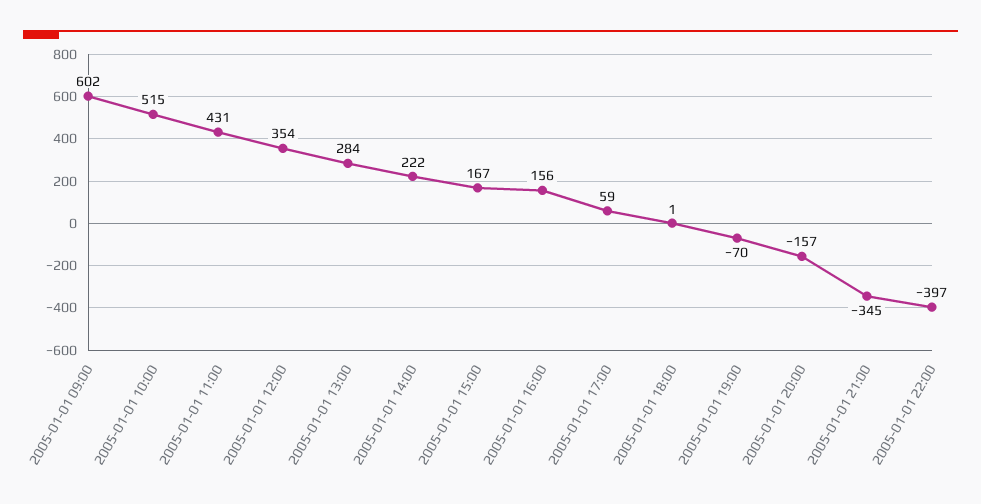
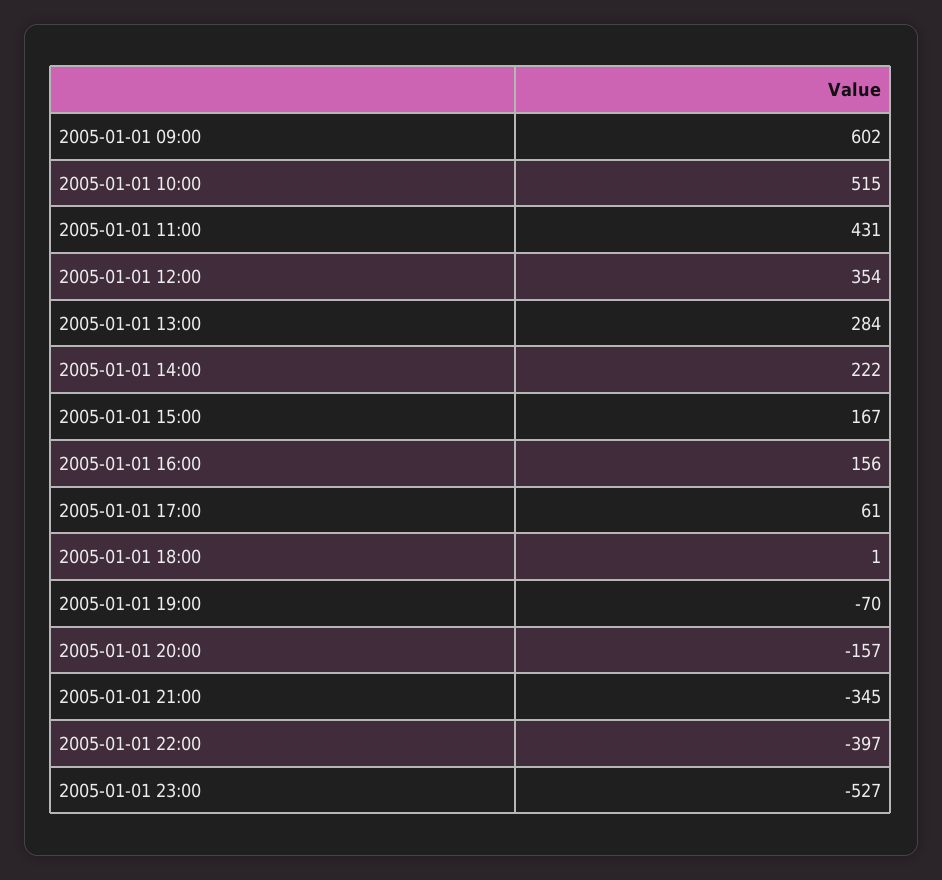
2005-01-01 17:00: 59 -> 61
2005-01-01 23:00: none -> -527

